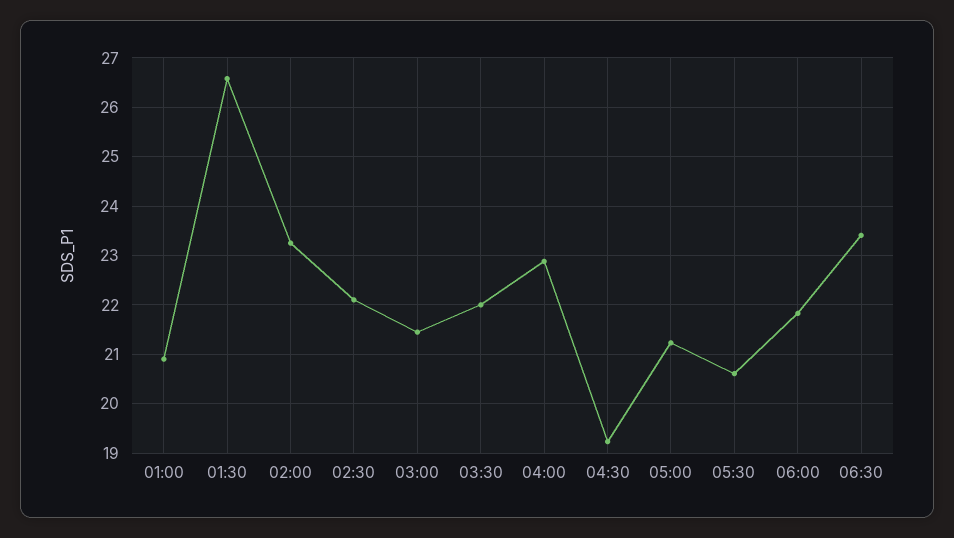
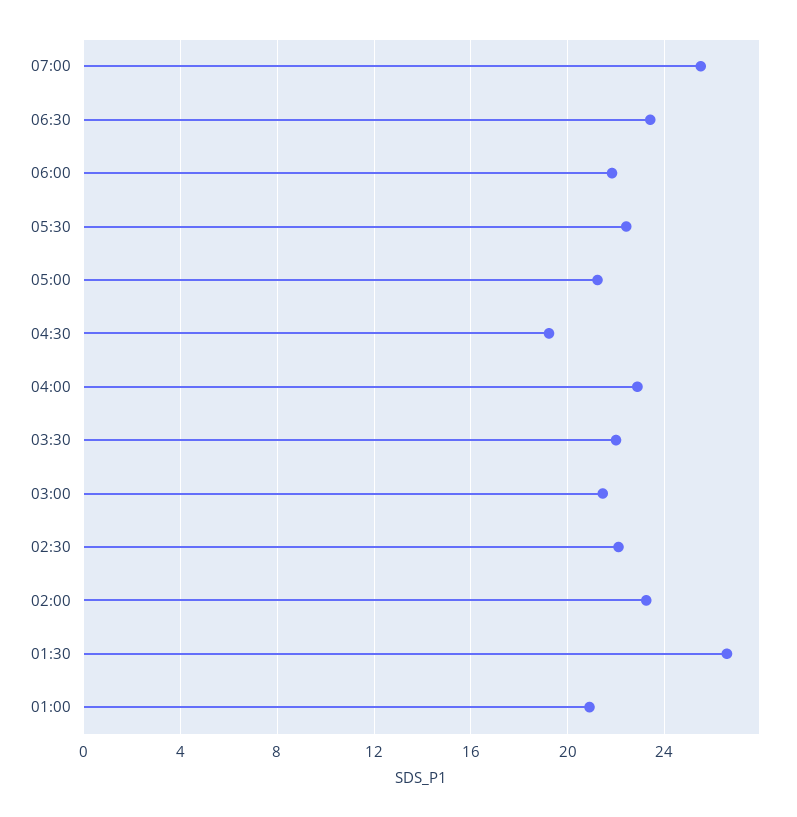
05:30: 20.6 -> 22.5
07:00: none -> 25.5

